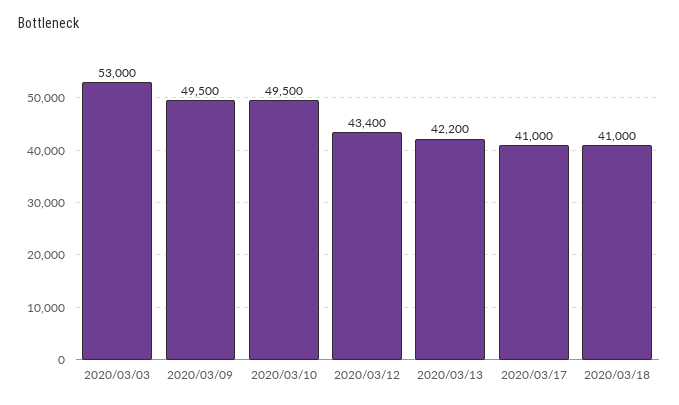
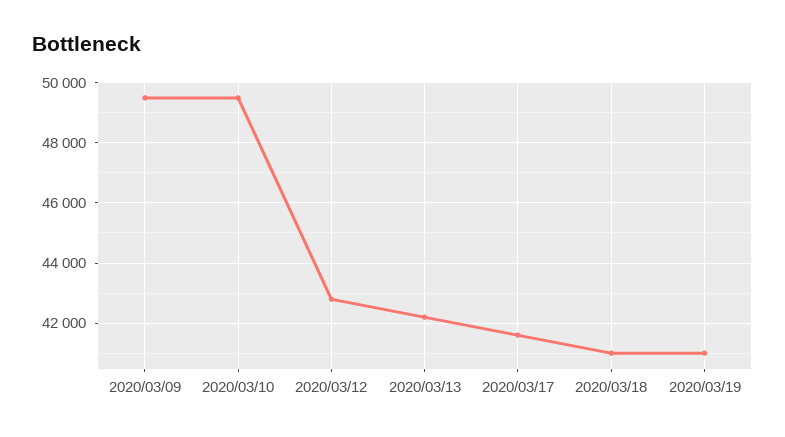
2020/03/03: 53000 -> none
2020/03/12: 43400 -> 42800
2020/03/17: 41000 -> 41600
2020/03/19: none -> 41000

